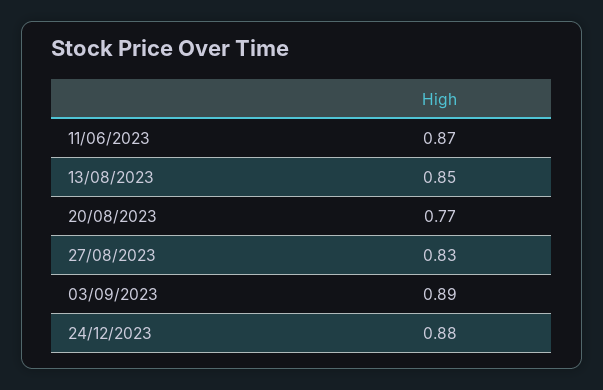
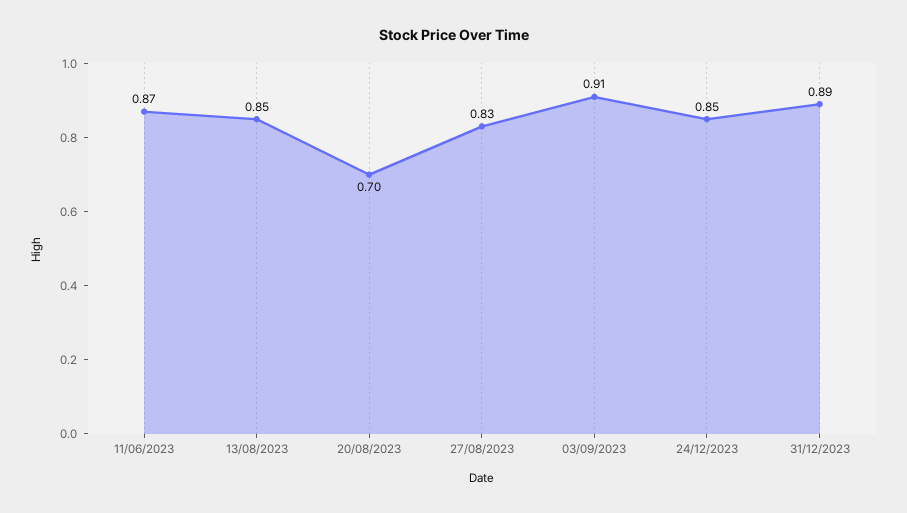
20/08/2023: 0.77 -> 0.7
03/09/2023: 0.89 -> 0.91
24/12/2023: 0.88 -> 0.85
31/12/2023: none -> 0.89

